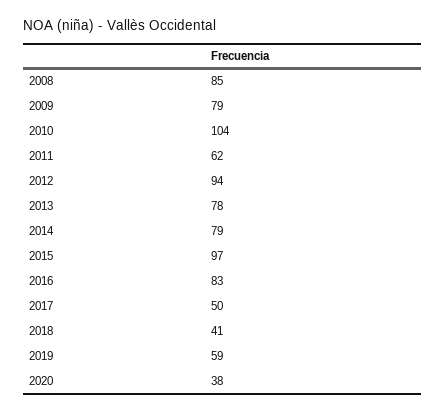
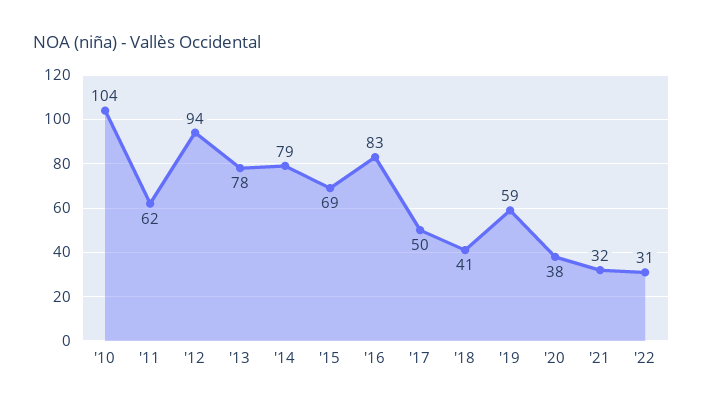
2008: 85 -> none
2009: 79 -> none
2015: 97 -> 69
'21: none -> 32
'22: none -> 31

